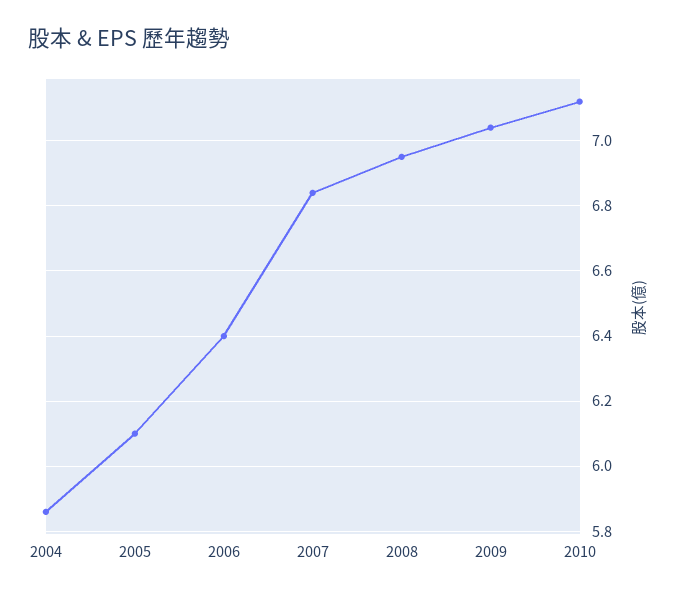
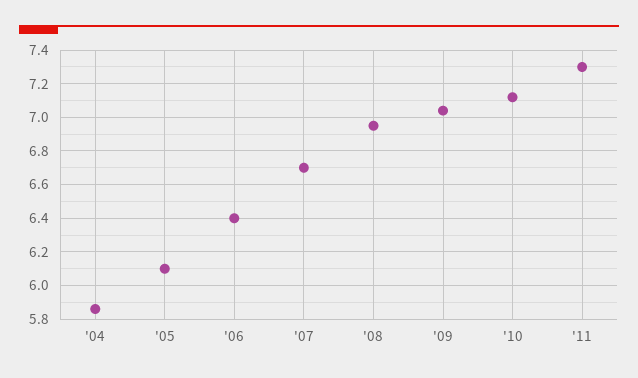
2007: 6.85 -> 6.7
'11: none -> 7.3

